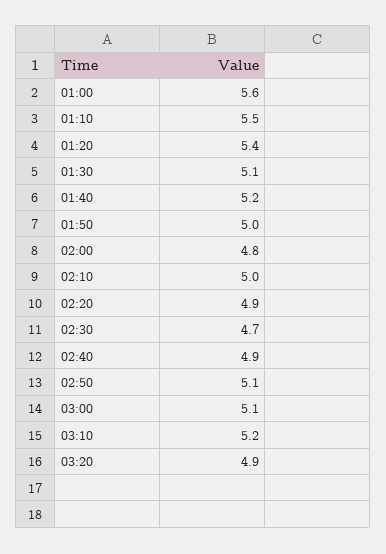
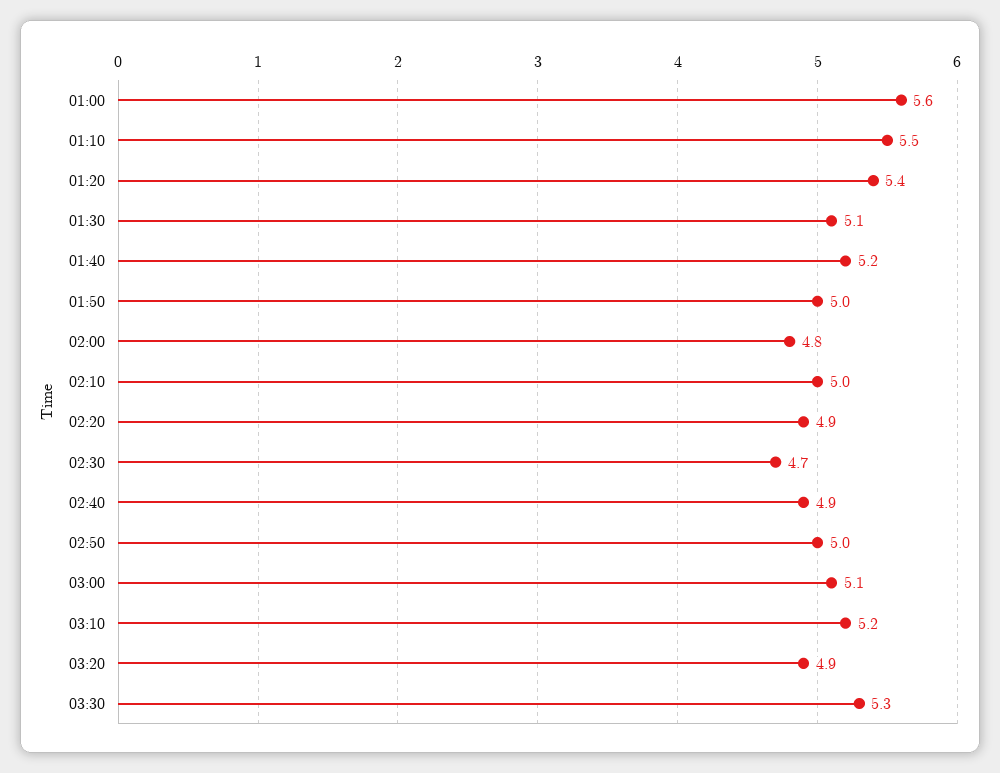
02:50: 5.1 -> 5
03:30: none -> 5.3

